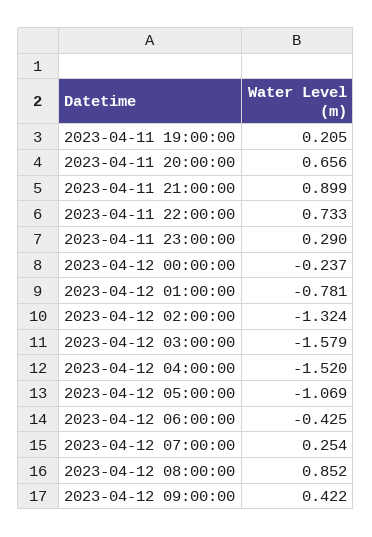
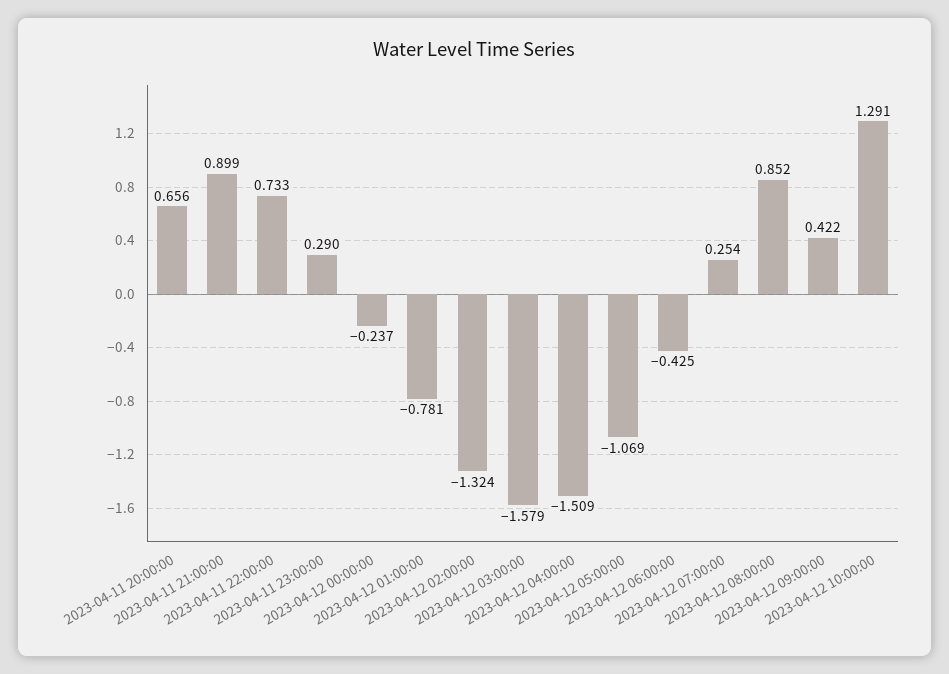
2023-04-11 19:00:00: 0.205 -> none
2023-04-12 04:00:00: -1.52 -> -1.509
2023-04-12 10:00:00: none -> 1.291

